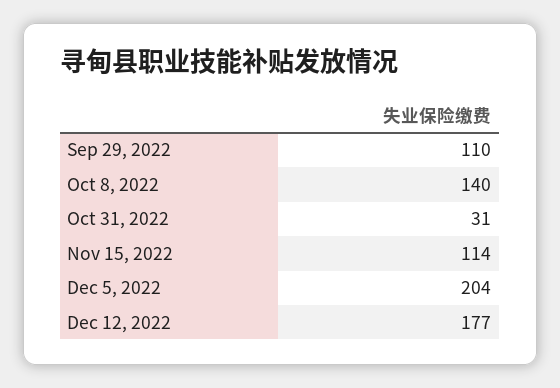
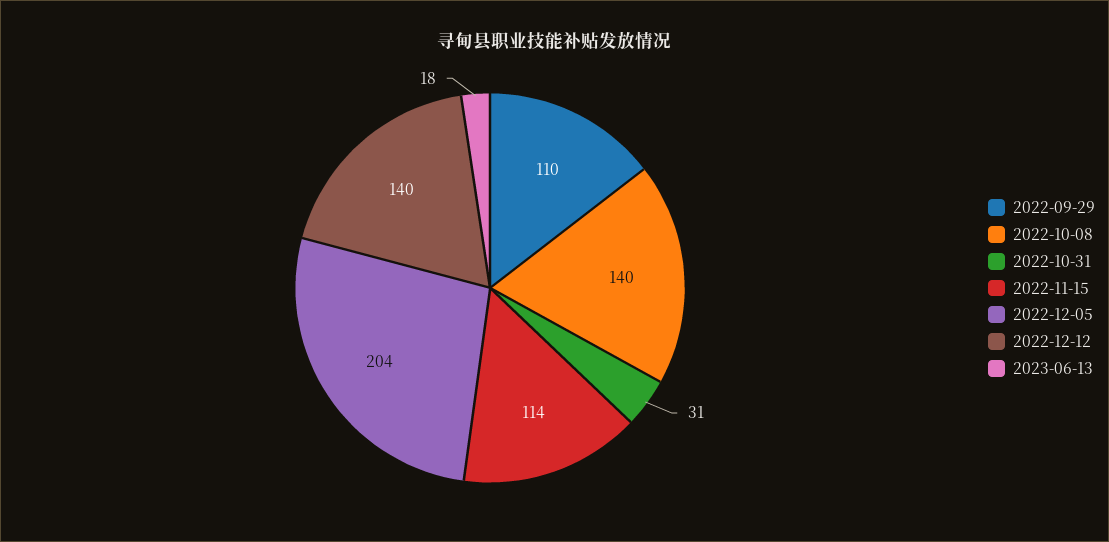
Dec 12, 2022: 177 -> 140
2023-06-13: none -> 18

